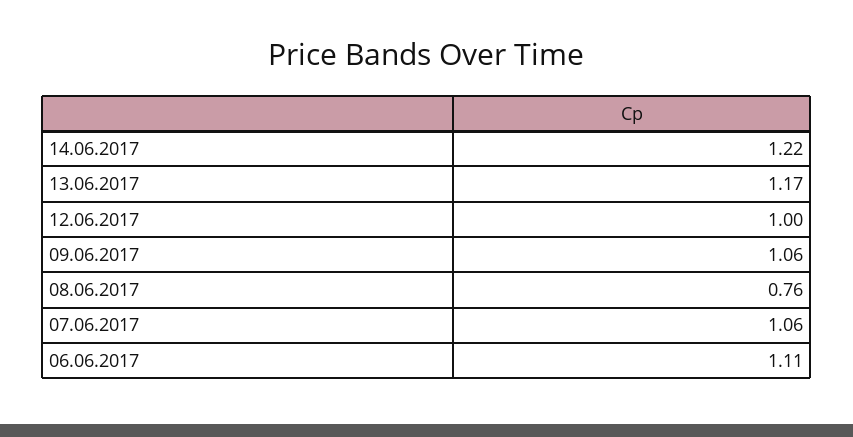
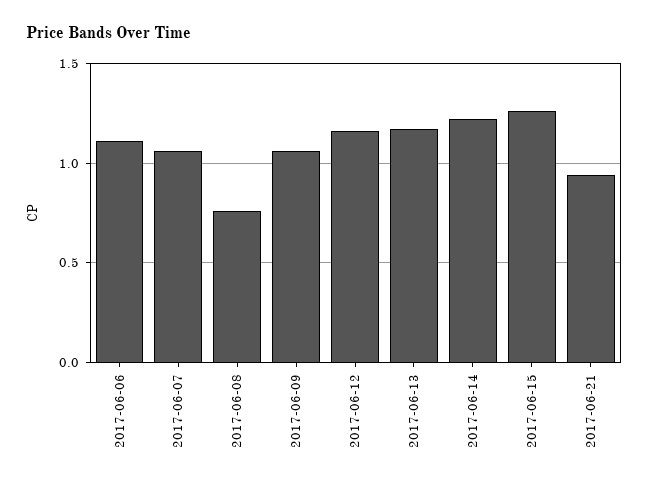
12.06.2017: 1 -> 1.15
2017-06-15: none -> 1.25
2017-06-21: none -> 0.95

